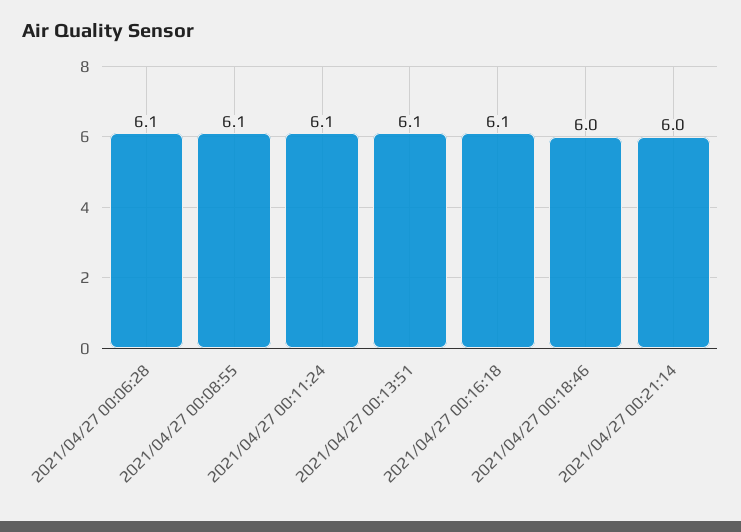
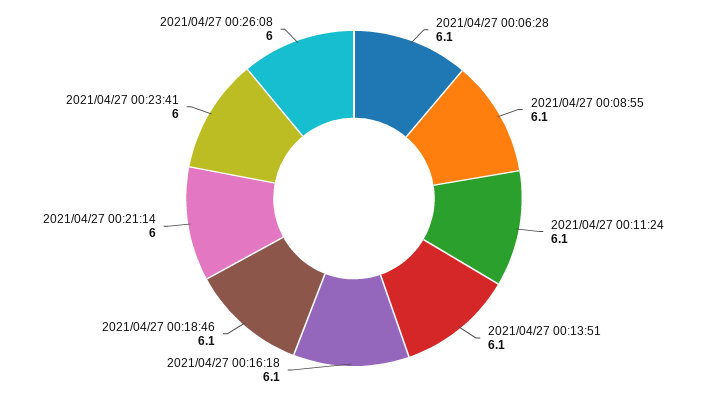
2021/04/27 00:18:46: 6 -> 6.1
2021/04/27 00:23:41: none -> 6
2021/04/27 00:26:08: none -> 6

